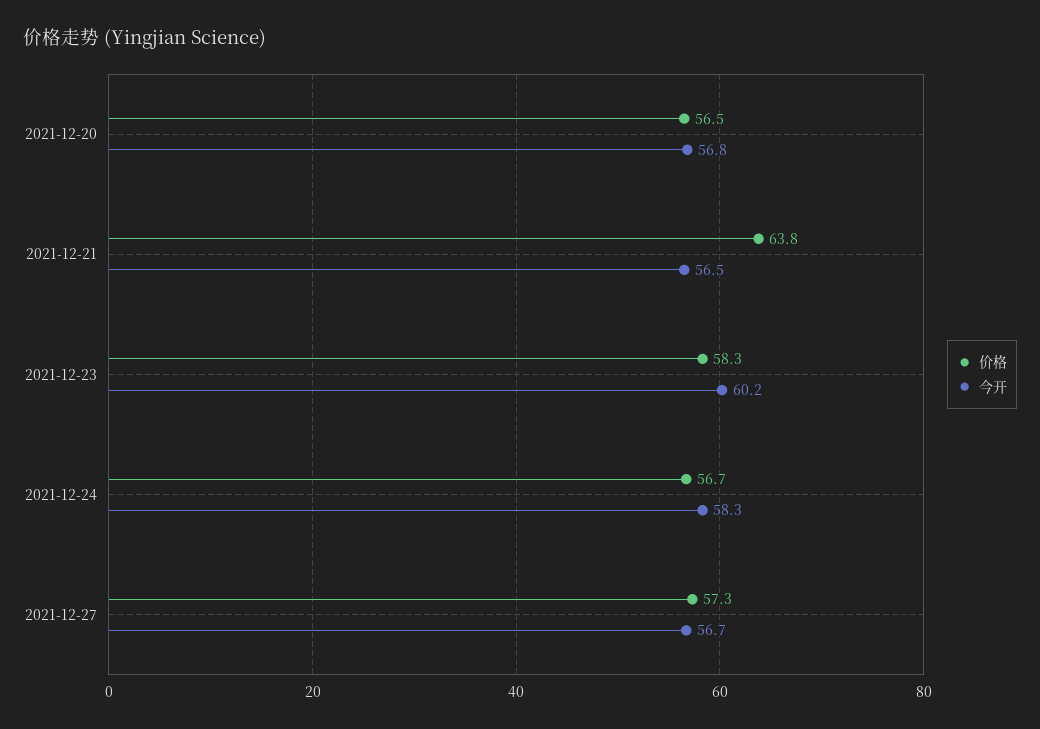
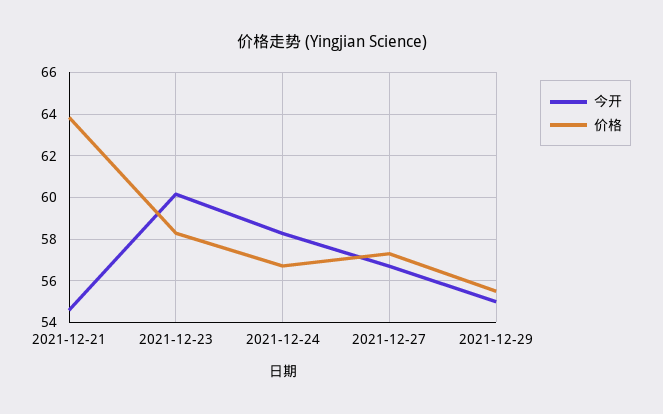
价格, 2021-12-20: 56.5 -> none
今开, 2021-12-20: 56.8 -> none
今开, 2021-12-21: 56.5 -> 54.5
今开, 2021-12-29: none -> 55
价格, 2021-12-29: none -> 55.5

